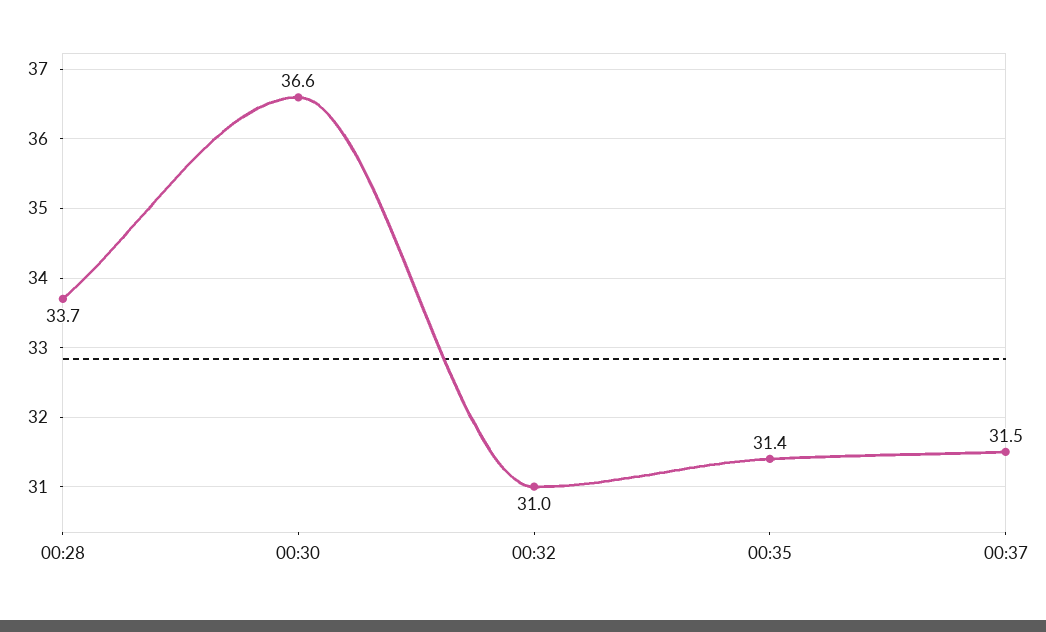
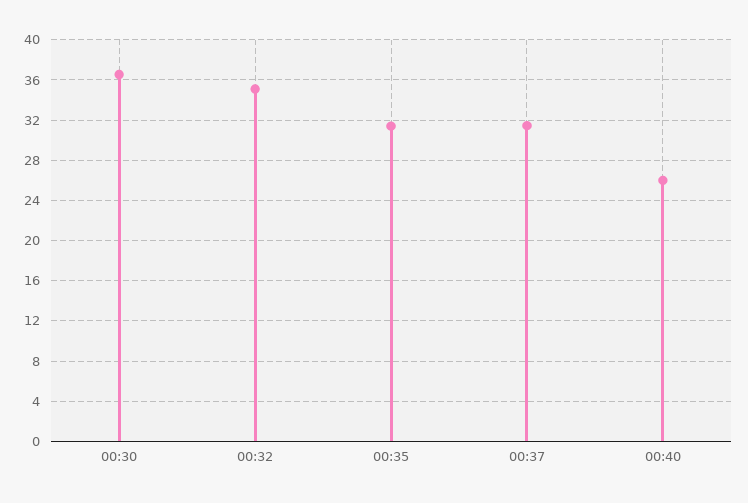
00:28: 33.7 -> none
00:32: 31 -> 35
00:40: none -> 26

